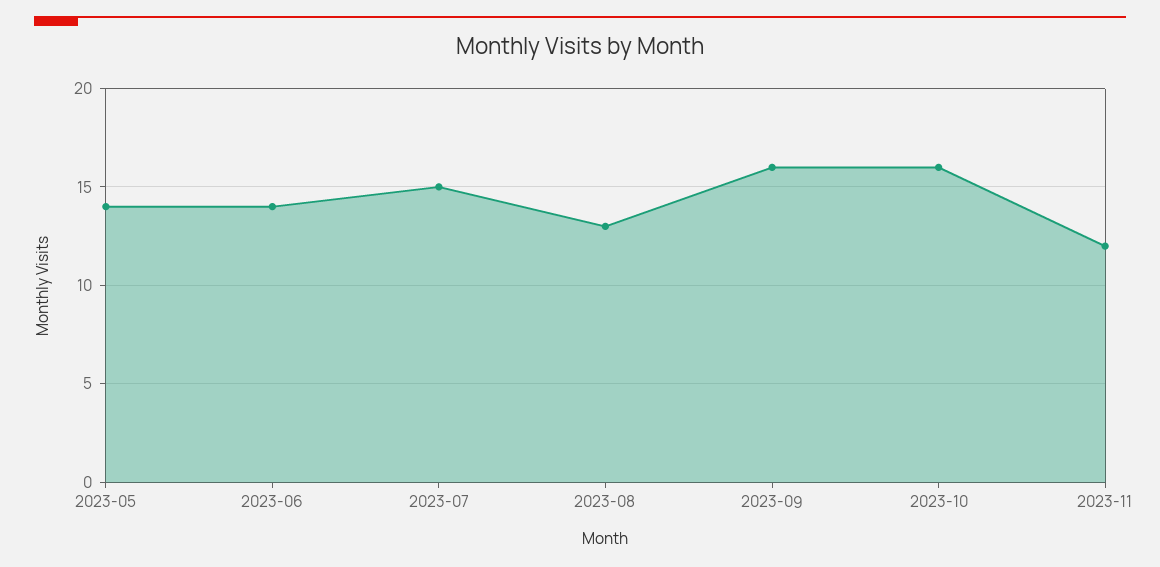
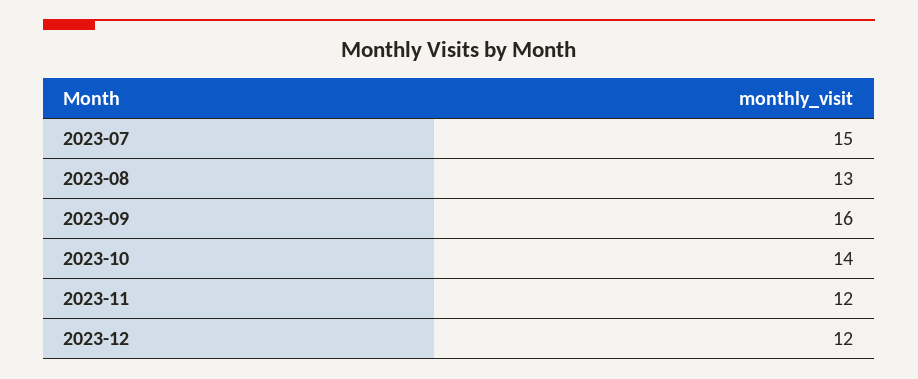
2023-05: 14 -> none
2023-06: 14 -> none
2023-10: 16 -> 14
2023-12: none -> 12

